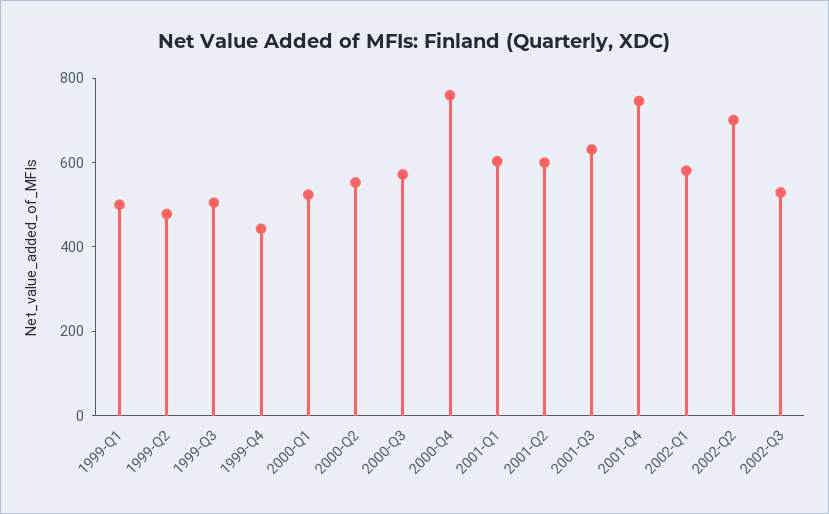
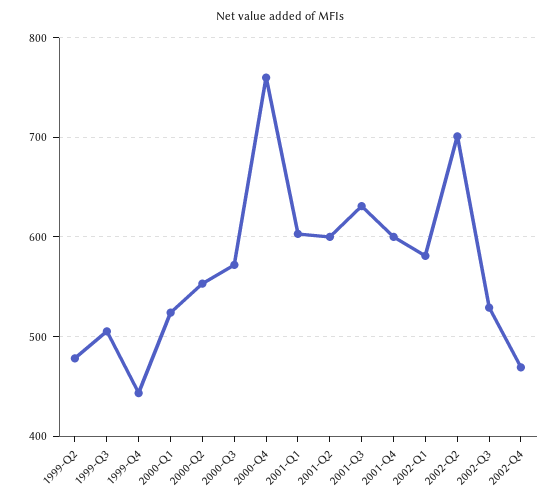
1999-Q1: 500 -> none
2001-Q4: 750 -> 600
2002-Q4: none -> 470

